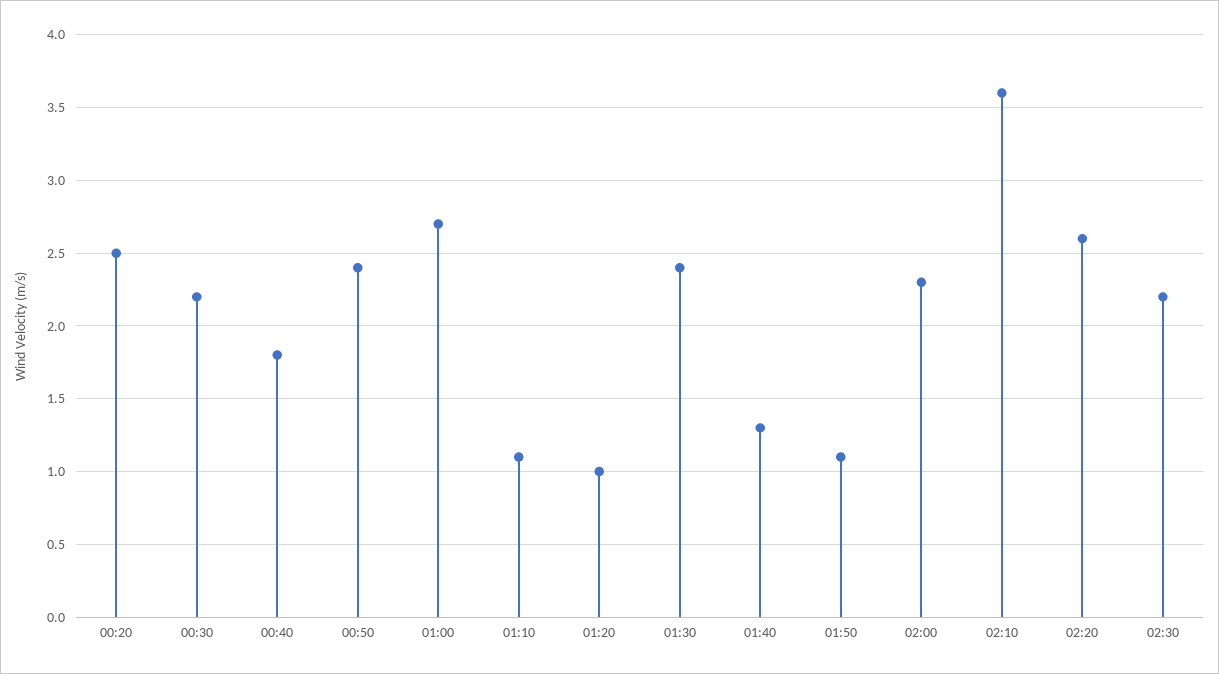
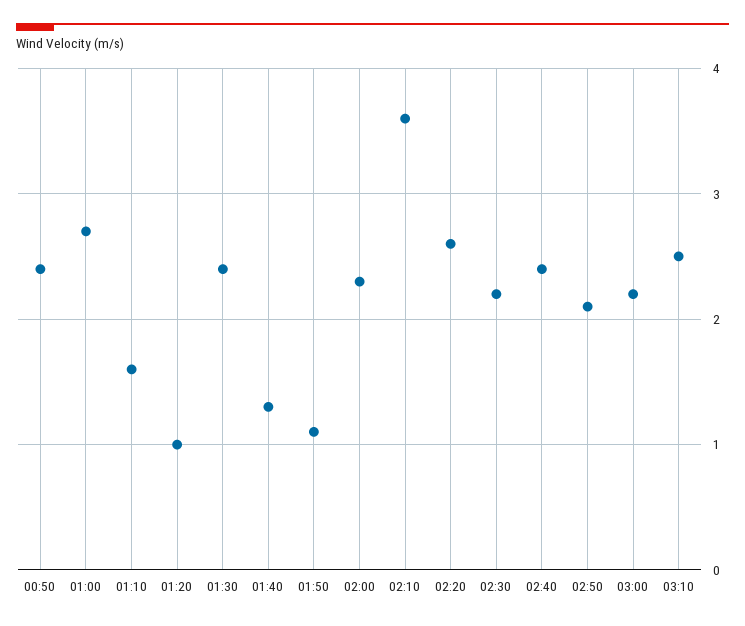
00:20: 2.5 -> none
00:30: 2.2 -> none
00:40: 1.8 -> none
01:10: 1.1 -> 1.6
02:40: none -> 2.4
02:50: none -> 2.1
03:00: none -> 2.2
03:10: none -> 2.5

